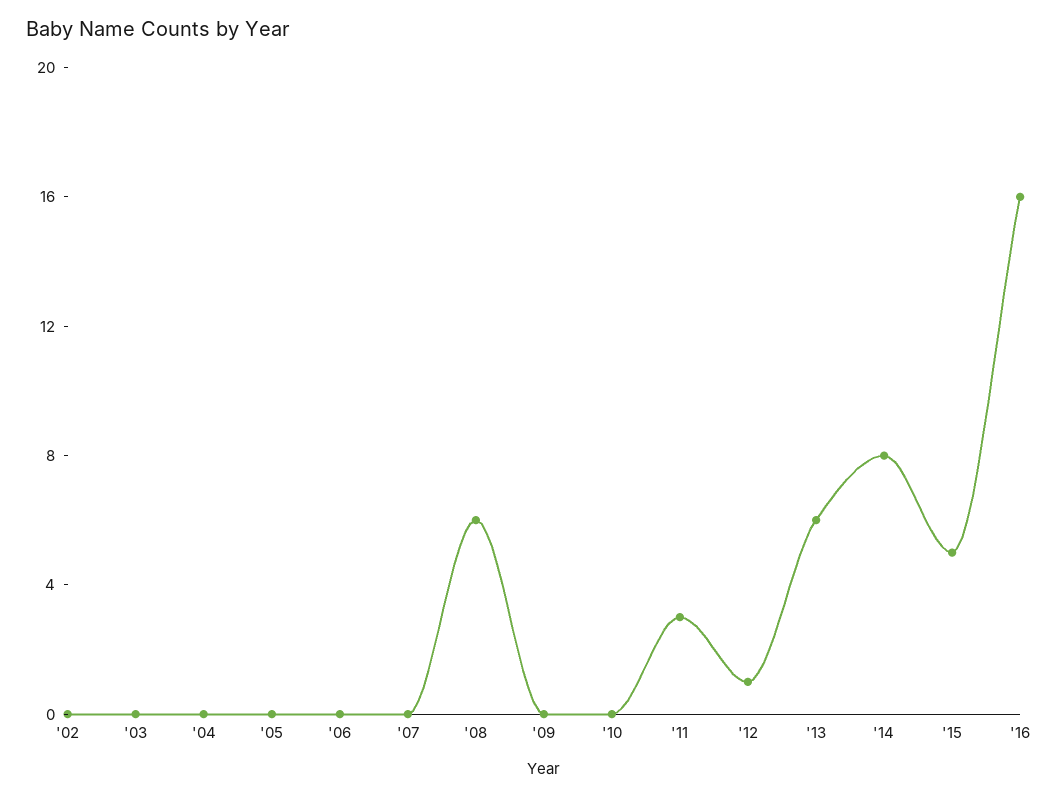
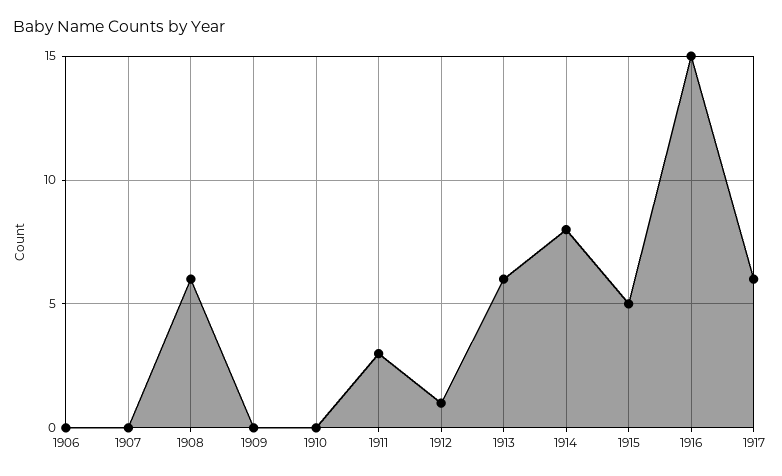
'02: 0 -> none
'03: 0 -> none
'04: 0 -> none
'05: 0 -> none
'16: 16 -> 15
1917: none -> 6

